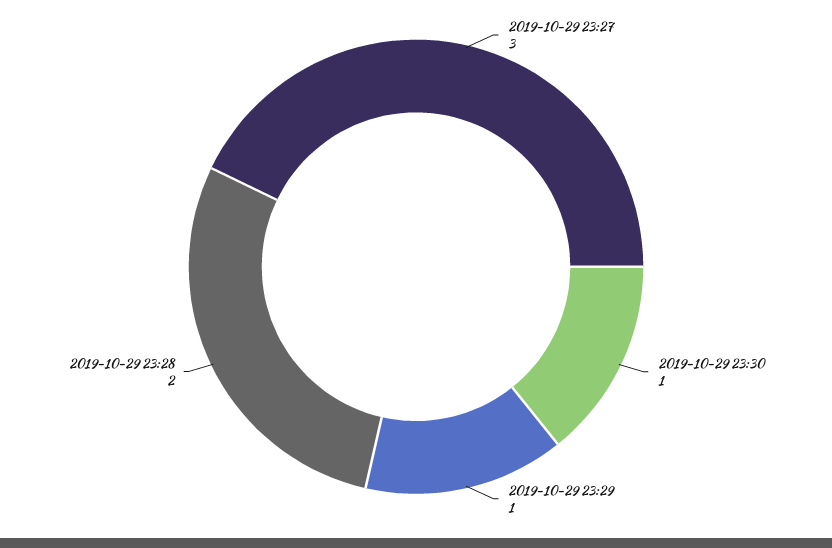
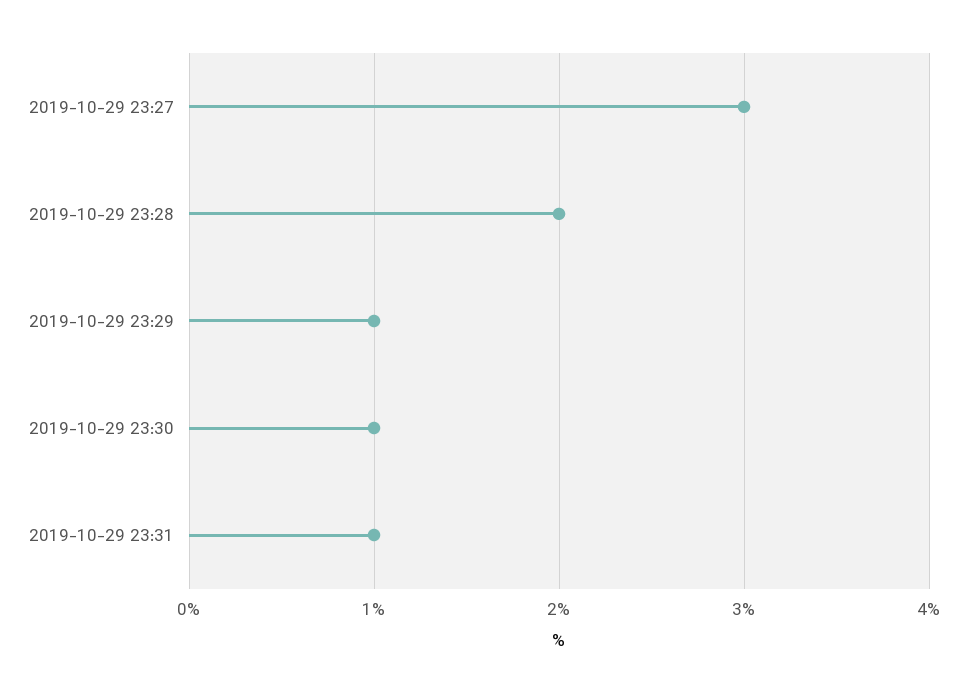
2019-10-29 23:31: none -> 1

